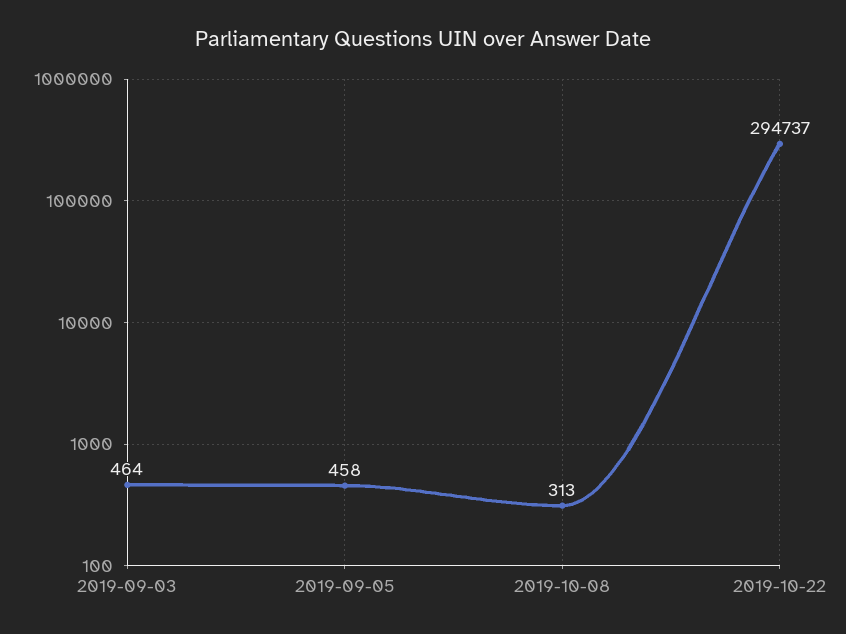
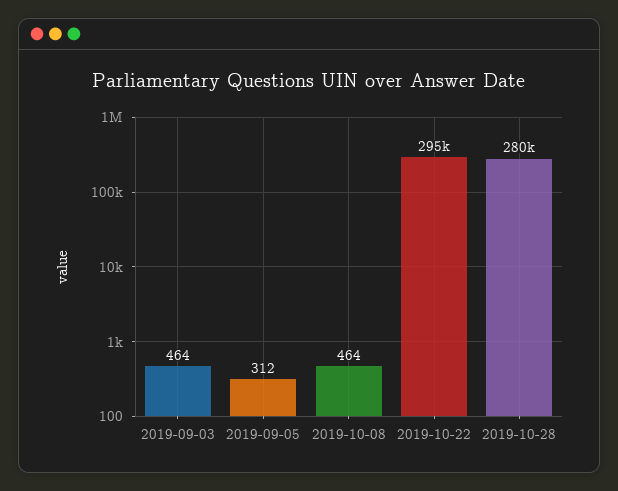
2019-09-05: 458 -> 312
2019-10-08: 313 -> 464
2019-10-28: none -> 280000

